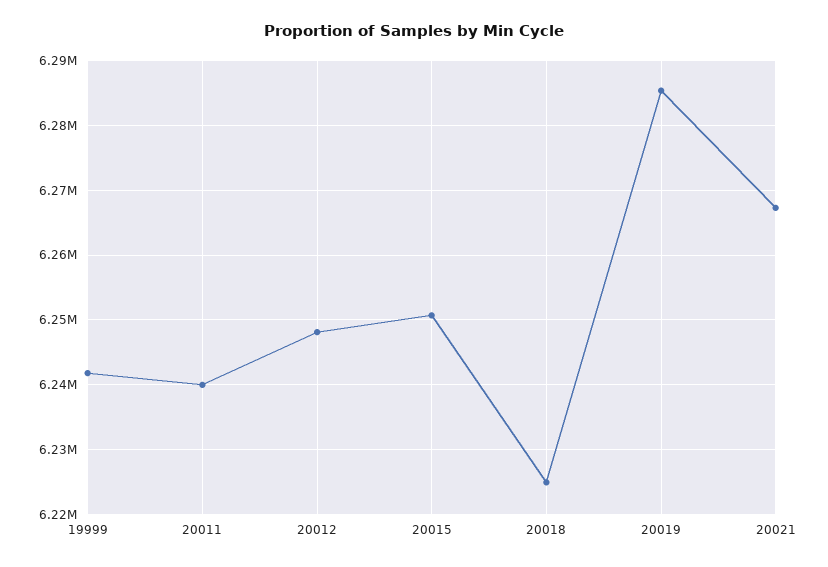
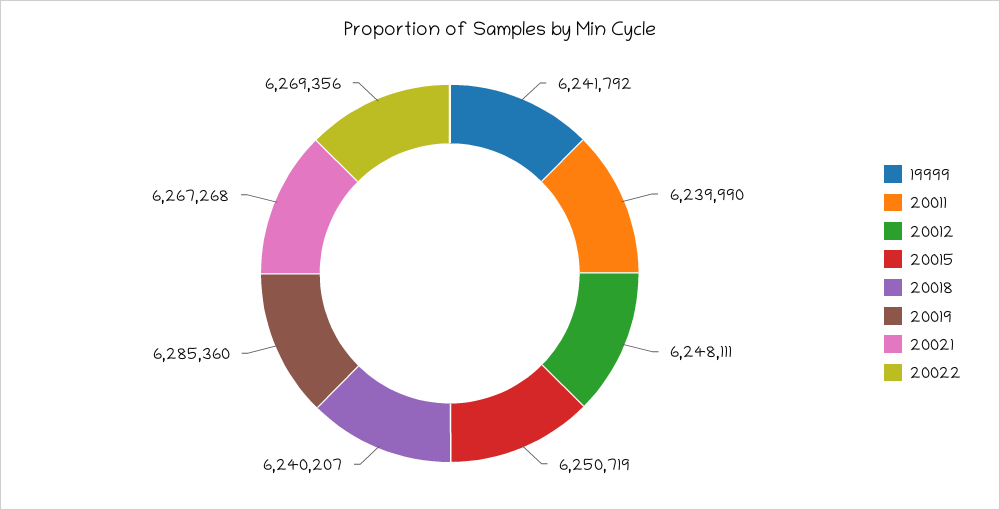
20018: 6225000 -> 6240207
20022: none -> 6269356

